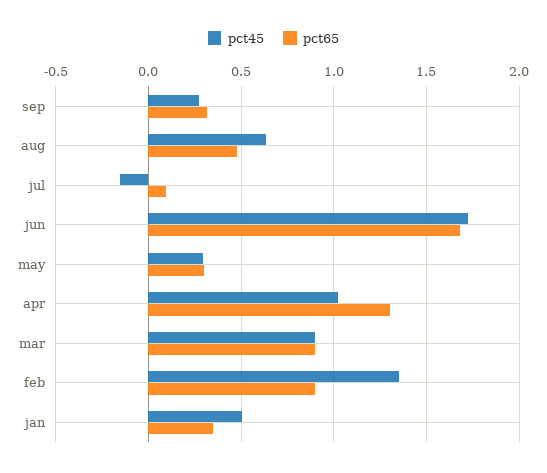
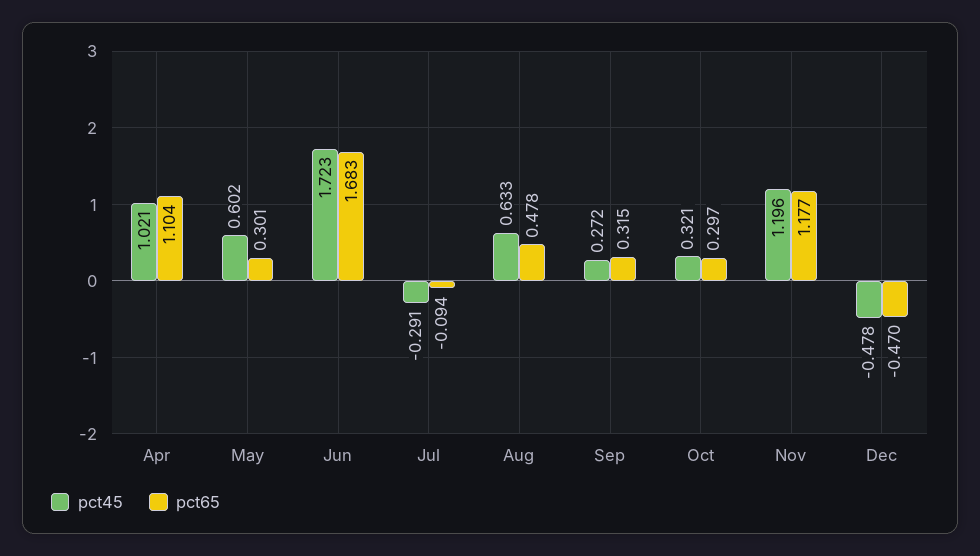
pct45, jul: -0.15 -> -0.291
pct65, jul: 0.1 -> -0.094
pct45, may: 0.3 -> 0.602
pct65, apr: 1.3 -> 1.104
pct45, mar: 0.9 -> none
pct65, mar: 0.9 -> none
pct45, feb: 1.35 -> none
pct65, feb: 0.9 -> none
pct45, jan: 0.5 -> none
pct65, jan: 0.35 -> none
pct45, Oct: none -> 0.321
pct65, Oct: none -> 0.297
pct45, Nov: none -> 1.196
pct65, Nov: none -> 1.177
pct45, Dec: none -> -0.478
pct65, Dec: none -> -0.47

